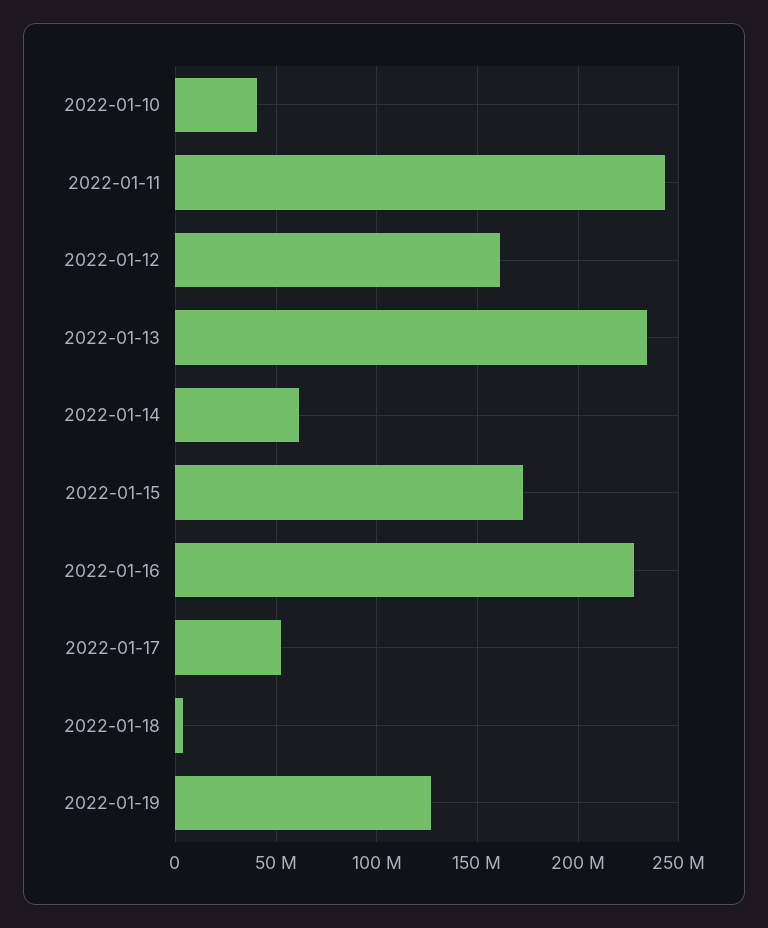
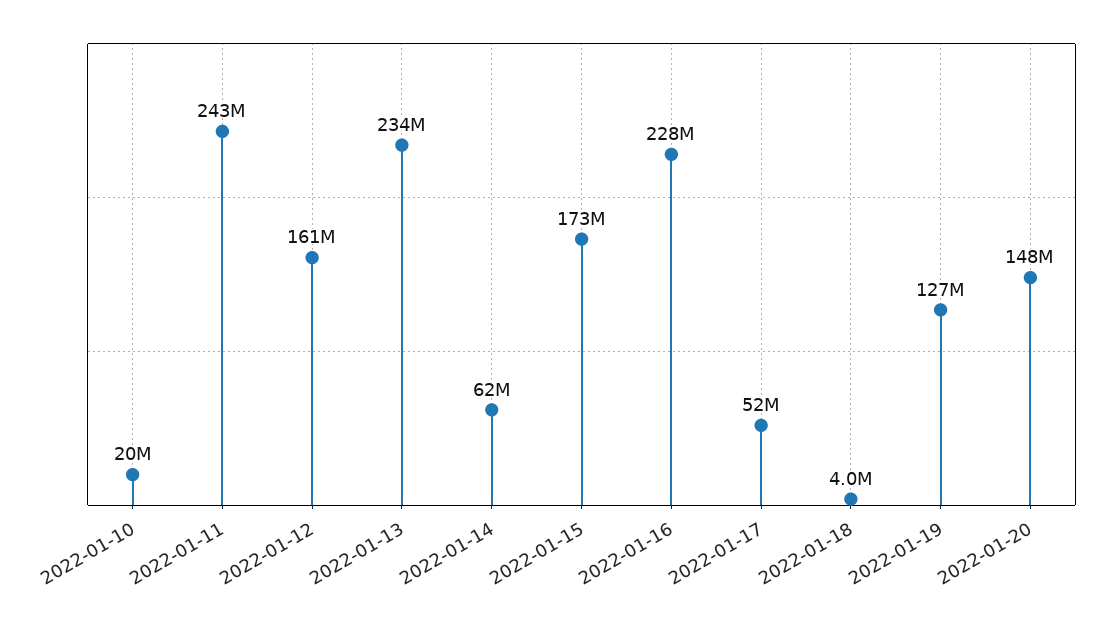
2022-01-10: 40000000 -> 20000000
2022-01-20: none -> 148000000

